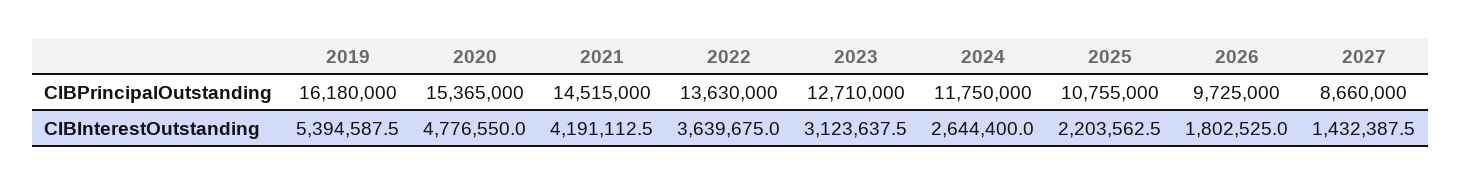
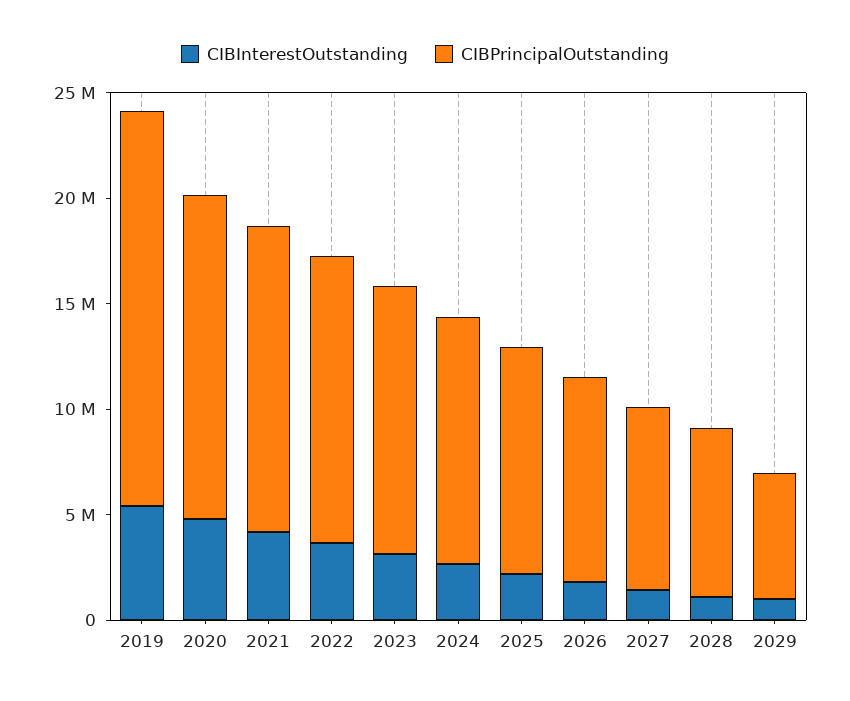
CIBPrincipalOutstanding, 2019: 16180000 -> 19000000
CIBInterestOutstanding, 2028: none -> 1000000
CIBPrincipalOutstanding, 2028: none -> 8000000
CIBInterestOutstanding, 2029: none -> 1000000
CIBPrincipalOutstanding, 2029: none -> 6000000

